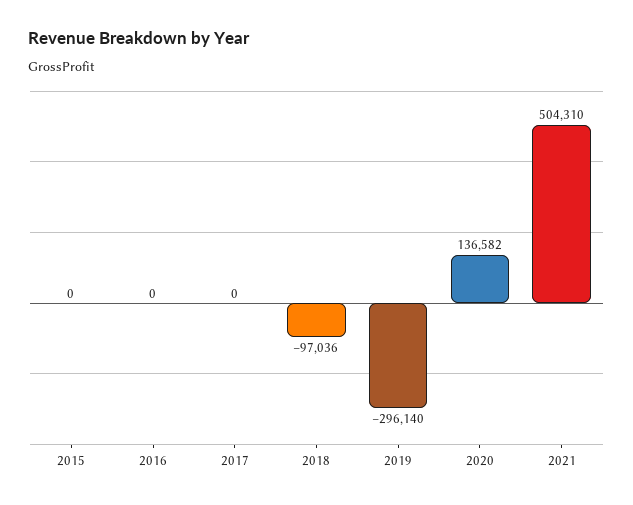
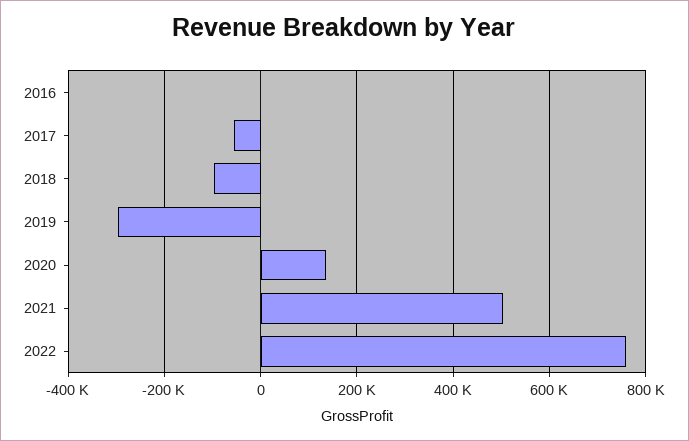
2015: 0 -> none
2017: 0 -> -60000
2022: none -> 760000

